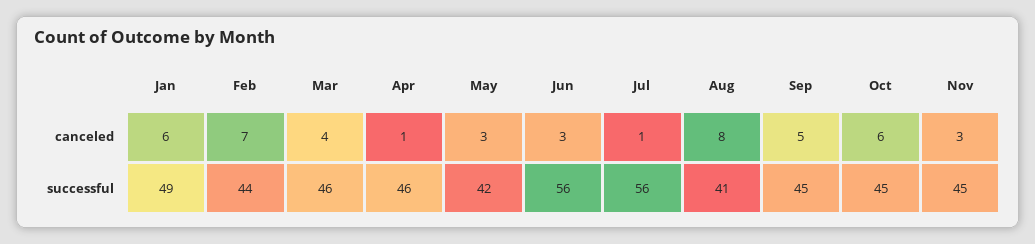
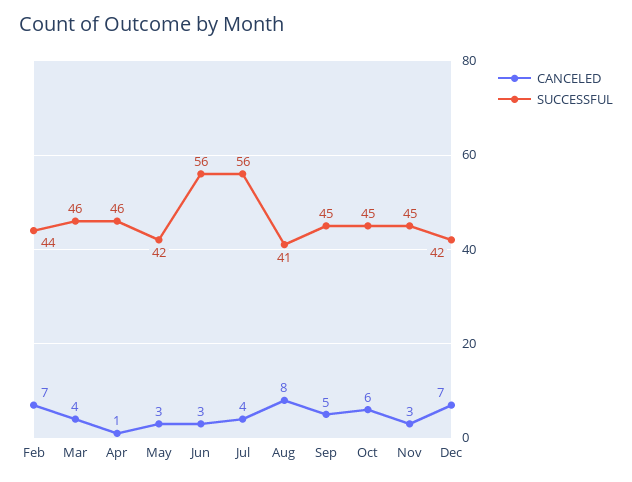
canceled, Jan: 6 -> none
canceled, Jul: 1 -> 4
successful, Jan: 49 -> none
canceled, Dec: none -> 7
successful, Dec: none -> 42

